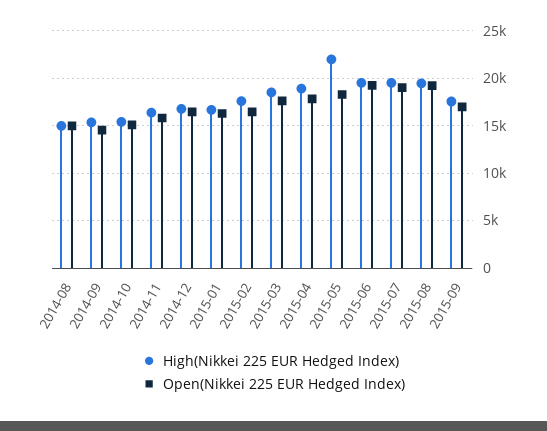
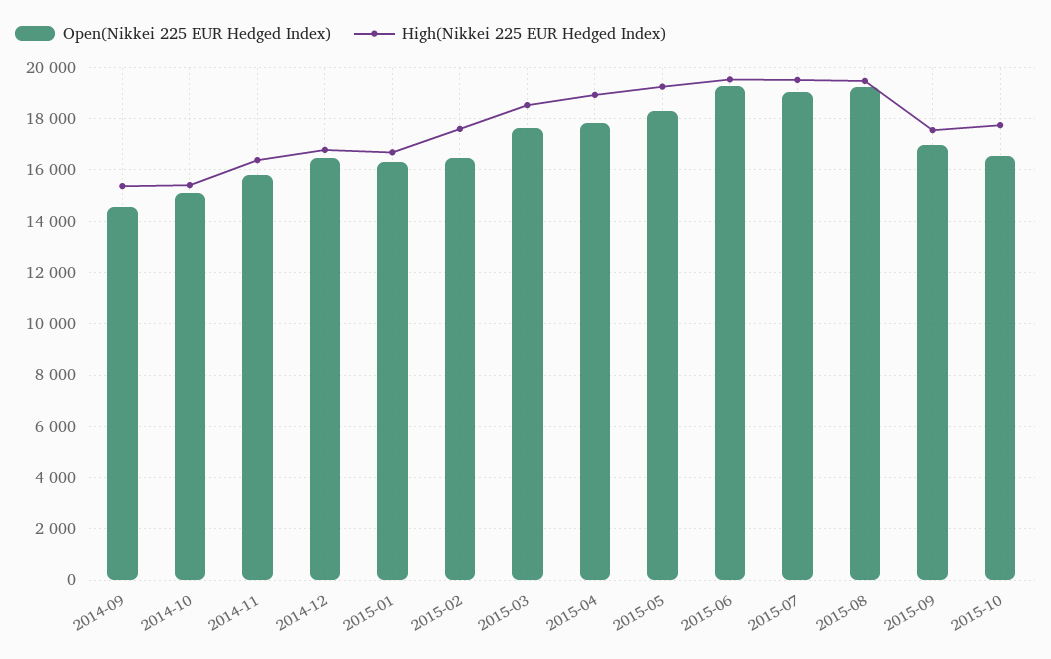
High(Nikkei 225 EUR Hedged Index), 2014-08: 15000 -> none
Open(Nikkei 225 EUR Hedged Index), 2014-08: 15000 -> none
High(Nikkei 225 EUR Hedged Index), 2015-05: 22000 -> 19250
Open(Nikkei 225 EUR Hedged Index), 2015-10: none -> 16500
High(Nikkei 225 EUR Hedged Index), 2015-10: none -> 17750

